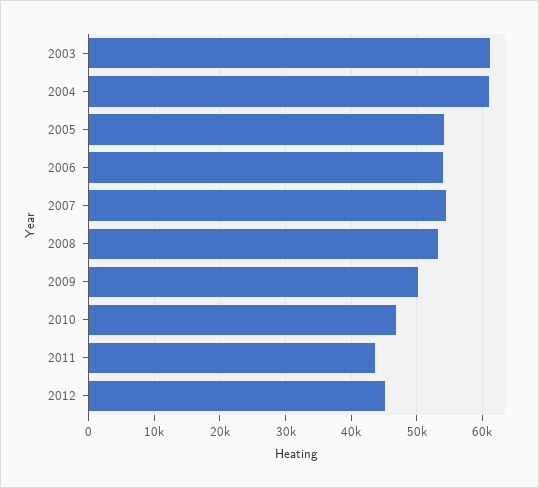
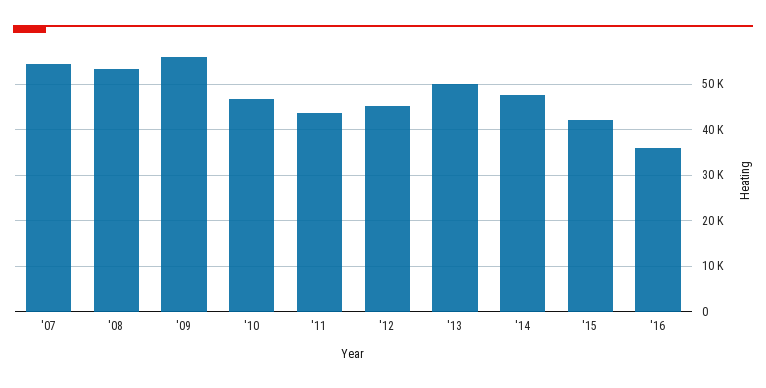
2003: 61000 -> none
2004: 61000 -> none
2005: 54000 -> none
2006: 54000 -> none
2009: 50000 -> 56000
'13: none -> 50000
'14: none -> 48000
'15: none -> 42000
'16: none -> 36000

